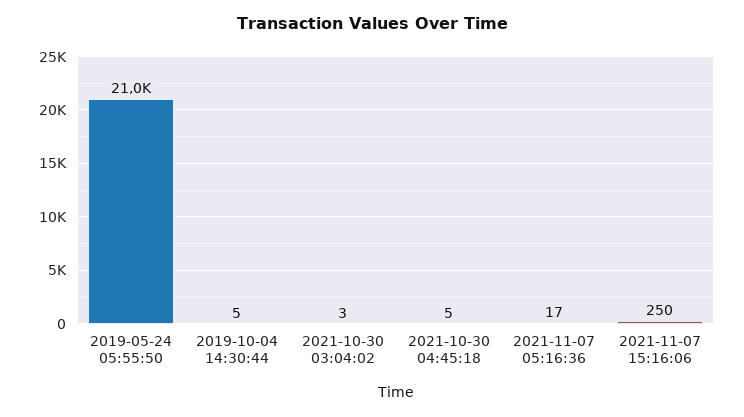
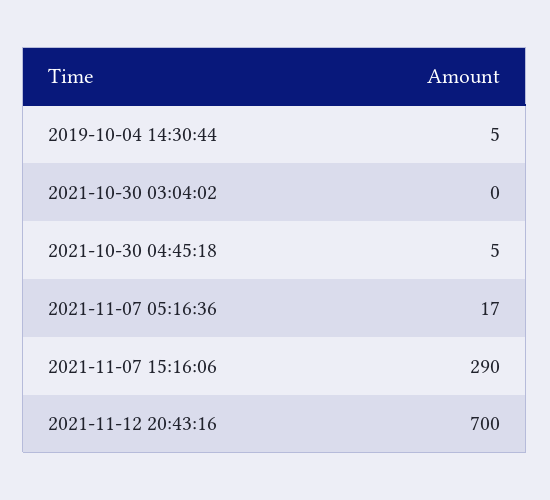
2019-05-24 05:55:50: 21000 -> none
2021-10-30 03:04:02: 3 -> 0
2021-11-07 15:16:06: 250 -> 290
2021-11-12 20:43:16: none -> 700

